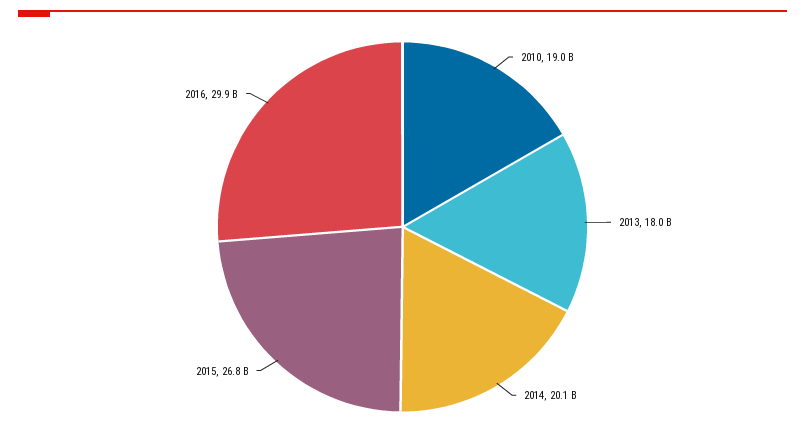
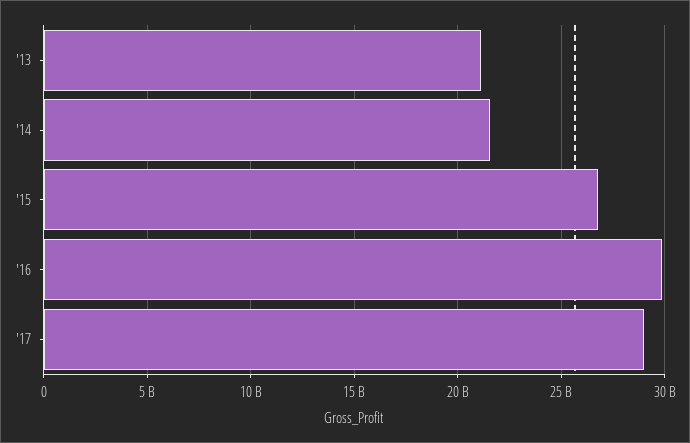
2010: 19000000000 -> none
2013: 18000000000 -> 21000000000
2014: 20100000000 -> 21500000000
'17: none -> 29000000000

